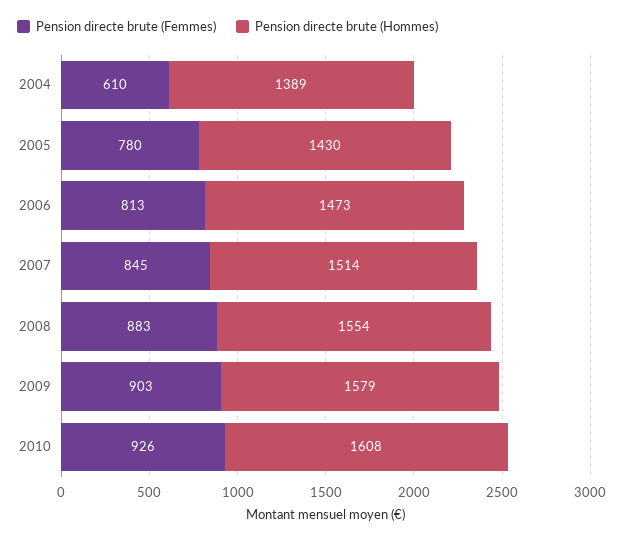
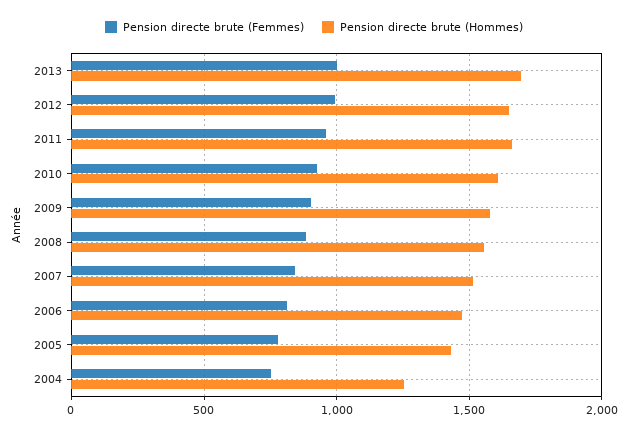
Pension directe brute (Femmes), 2004: 610 -> 750
Pension directe brute (Hommes), 2004: 1389 -> 1250
Pension directe brute (Femmes), 2013: none -> 1000
Pension directe brute (Hommes), 2013: none -> 1700
Pension directe brute (Femmes), 2012: none -> 1000
Pension directe brute (Hommes), 2012: none -> 1650
Pension directe brute (Femmes), 2011: none -> 950
Pension directe brute (Hommes), 2011: none -> 1650

